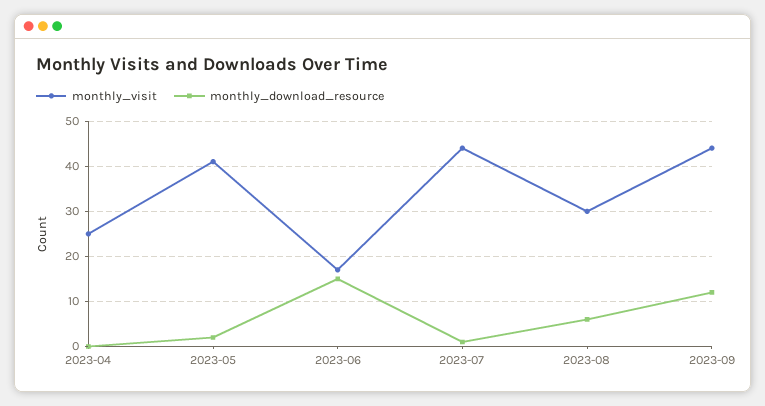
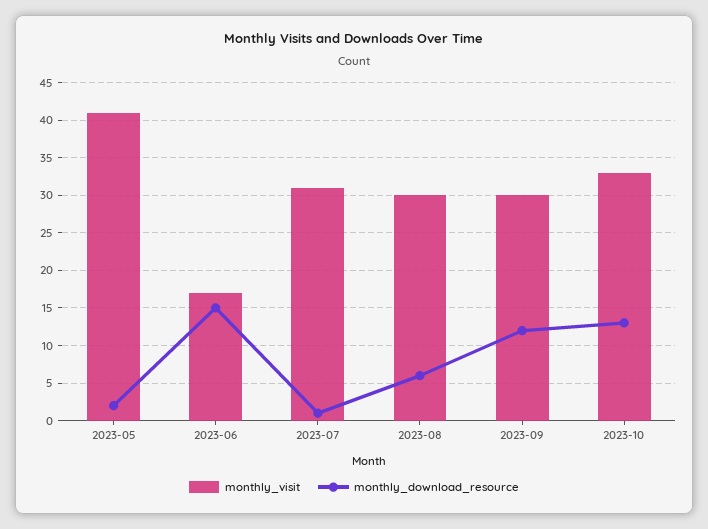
monthly_visit, 2023-04: 25 -> none
monthly_download_resource, 2023-04: 0 -> none
monthly_visit, 2023-07: 45 -> 31
monthly_visit, 2023-09: 45 -> 30
monthly_visit, 2023-10: none -> 33
monthly_download_resource, 2023-10: none -> 13

